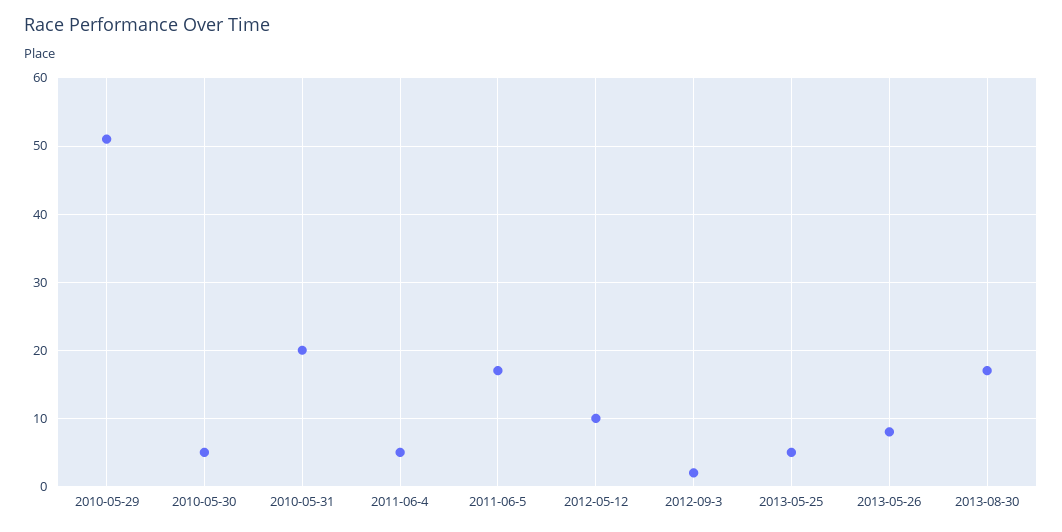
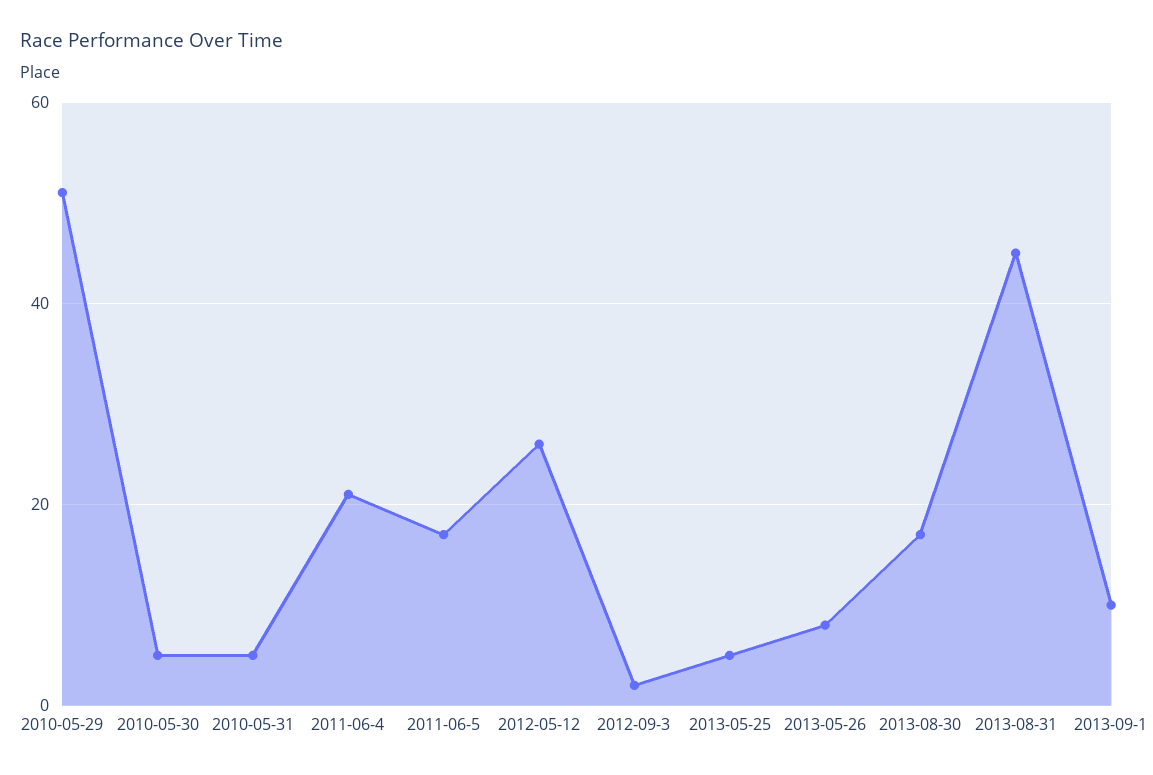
2010-05-31: 20 -> 5
2011-06-4: 5 -> 20
2012-05-12: 10 -> 25
2013-08-31: none -> 45
2013-09-1: none -> 10

